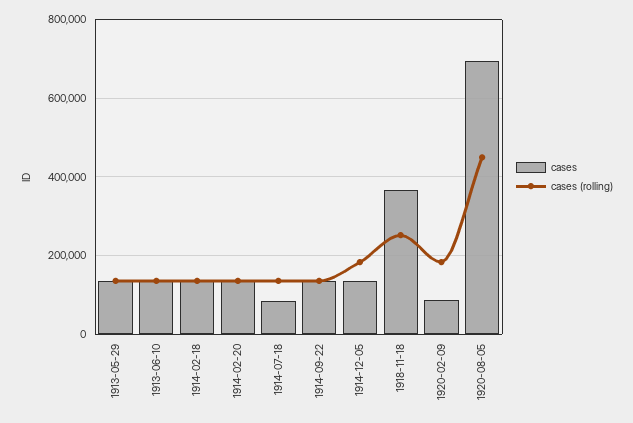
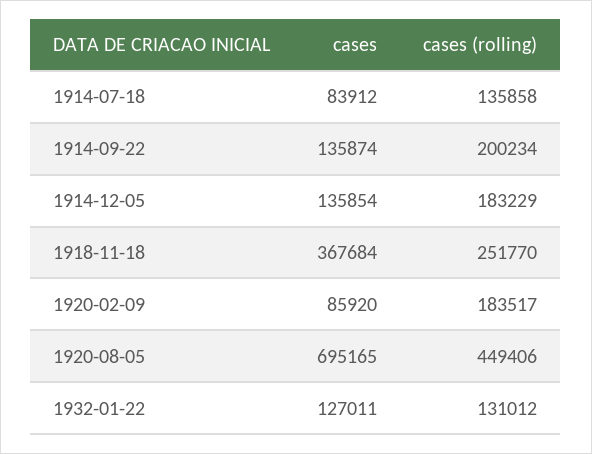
cases, 1913-05-29: 140000 -> none
cases (rolling), 1913-05-29: 140000 -> none
cases, 1913-06-10: 140000 -> none
cases (rolling), 1913-06-10: 140000 -> none
cases, 1914-02-18: 140000 -> none
cases (rolling), 1914-02-18: 140000 -> none
cases, 1914-02-20: 140000 -> none
cases (rolling), 1914-02-20: 140000 -> none
cases (rolling), 1914-09-22: 140000 -> 200234
cases, 1932-01-22: none -> 127011
cases (rolling), 1932-01-22: none -> 131012

